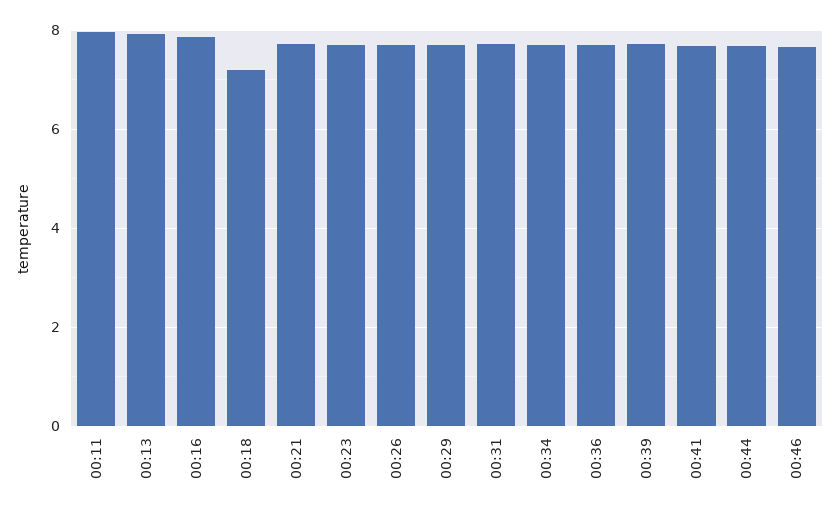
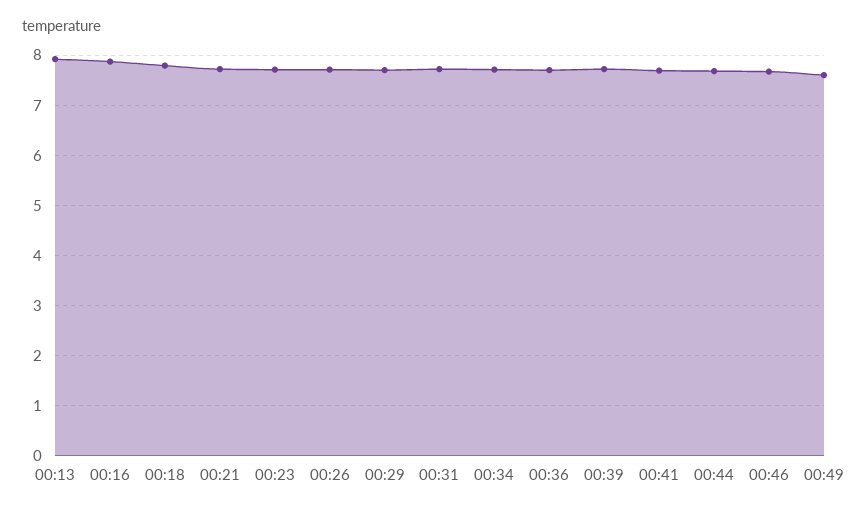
00:11: 8 -> none
00:18: 7.2 -> 7.8
00:49: none -> 7.6

